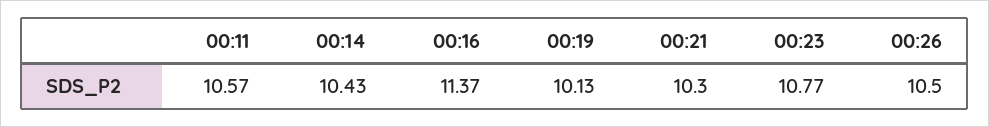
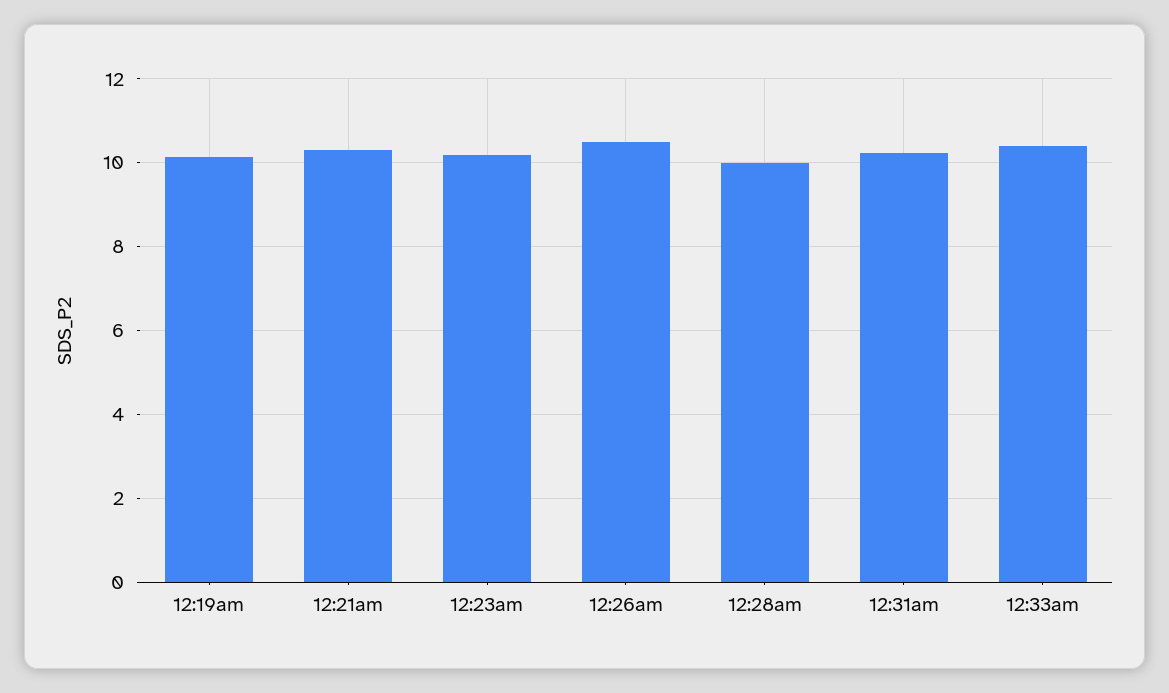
00:11: 10.57 -> none
00:14: 10.43 -> none
00:16: 11.37 -> none
00:23: 10.77 -> 10.2
12:28am: none -> 10
12:31am: none -> 10.2
12:33am: none -> 10.4

